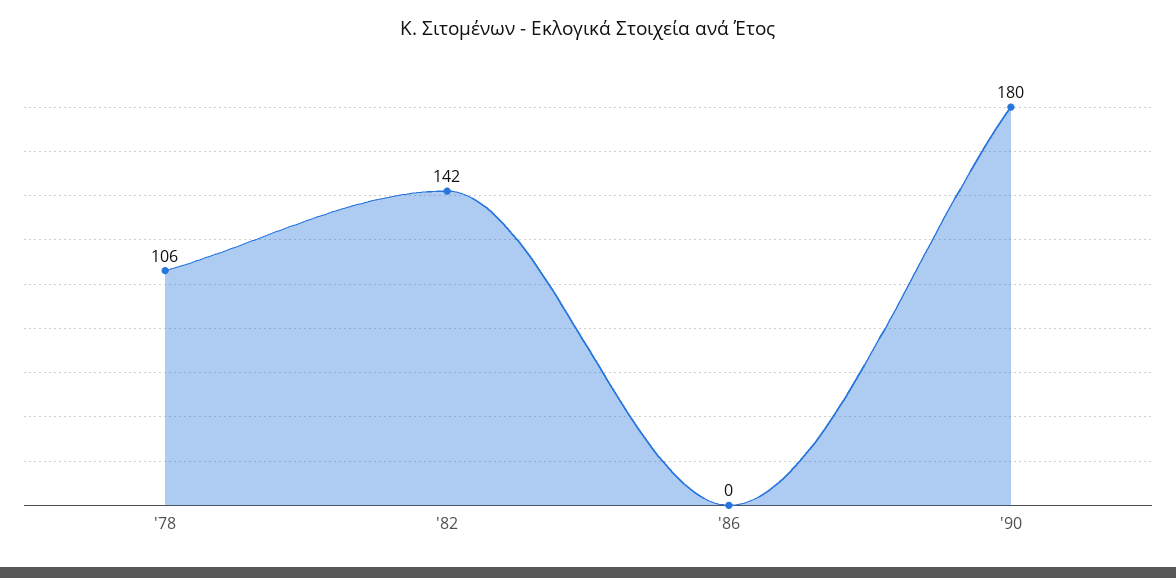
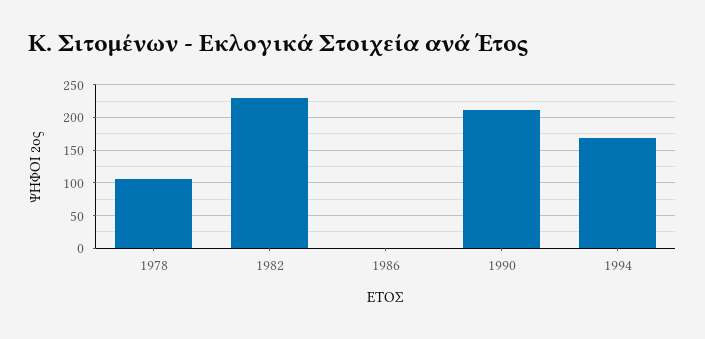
'82: 142 -> 230
'90: 180 -> 210
1994: none -> 170

